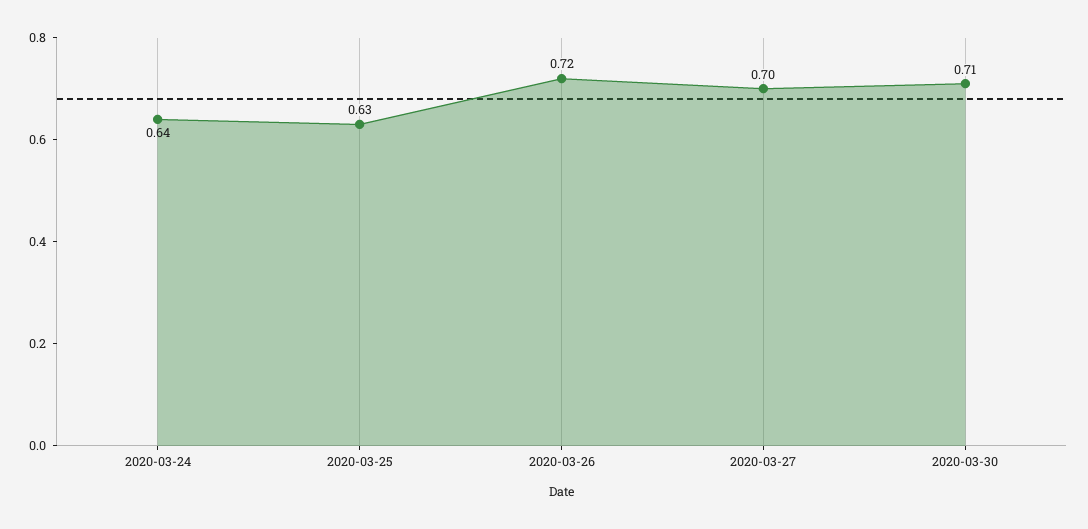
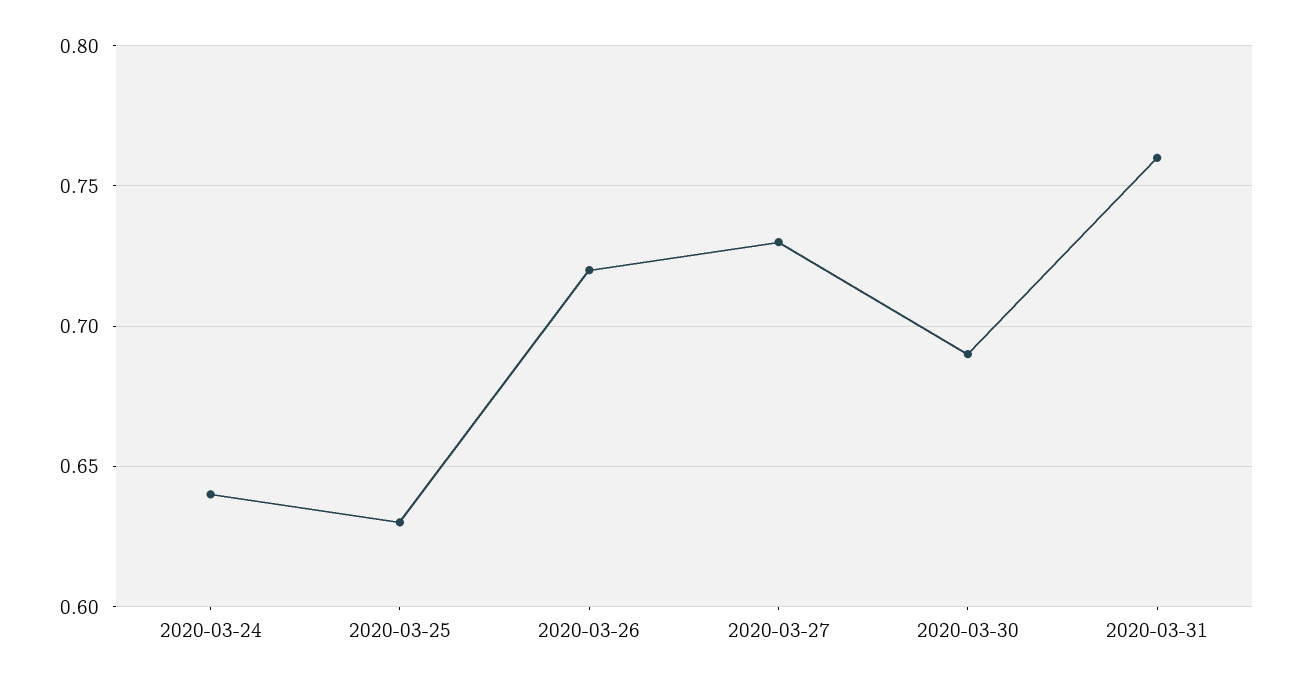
2020-03-27: 0.7 -> 0.73
2020-03-30: 0.71 -> 0.69
2020-03-31: none -> 0.76

